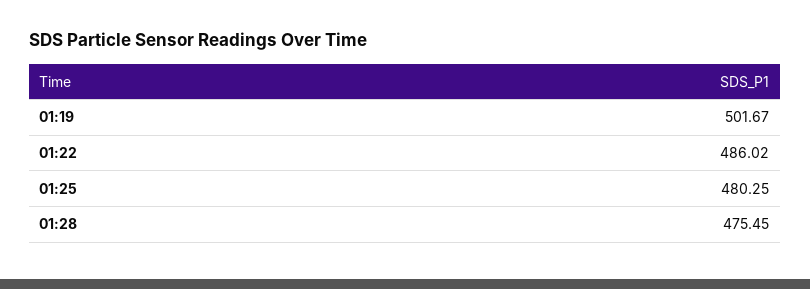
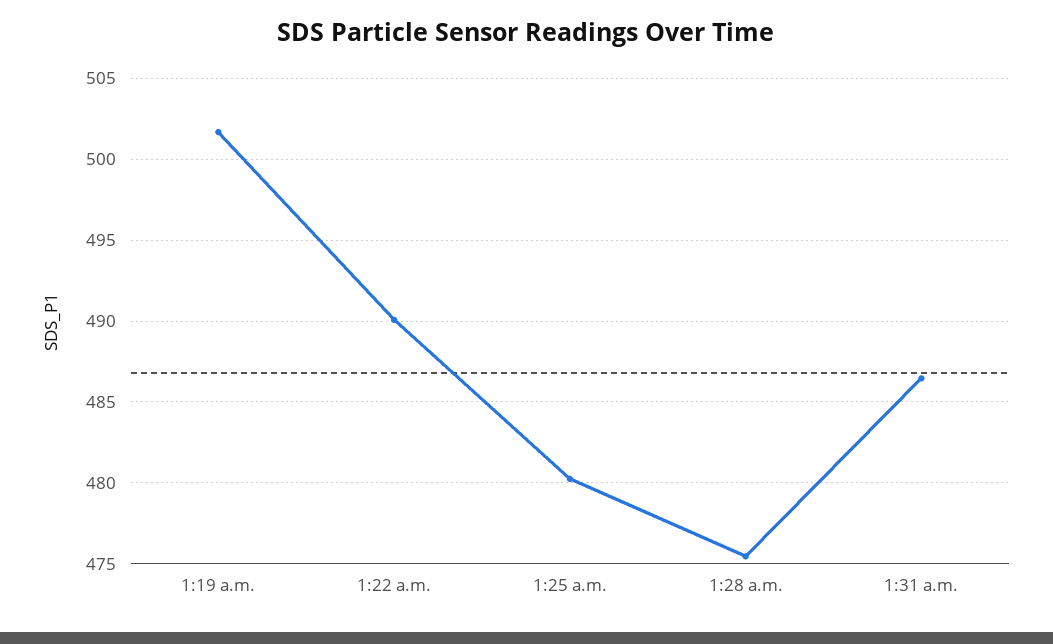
01:22: 486.02 -> 490
1:31 a.m.: none -> 486.5

